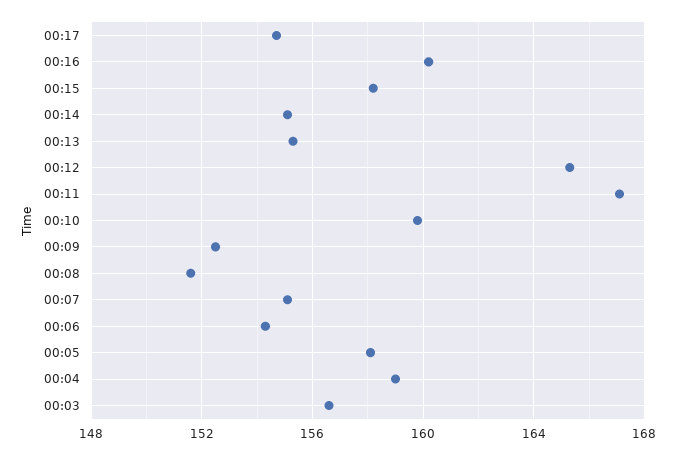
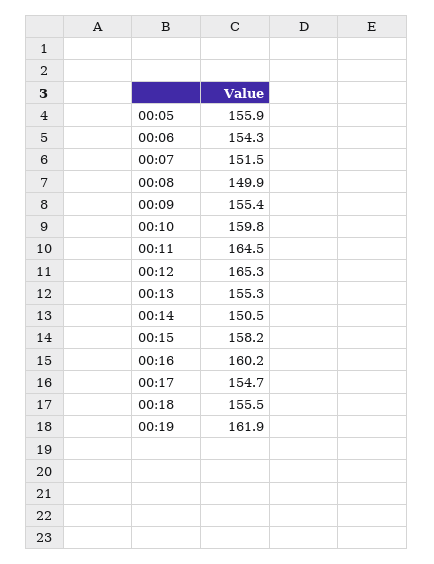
00:14: 155 -> 150.5
00:11: 167 -> 164.5
00:09: 152.5 -> 155.4
00:08: 151.5 -> 149.9
00:07: 155 -> 151.5
00:05: 158 -> 155.9
00:04: 159 -> none
00:03: 156.5 -> none
00:18: none -> 155.5
00:19: none -> 161.9

